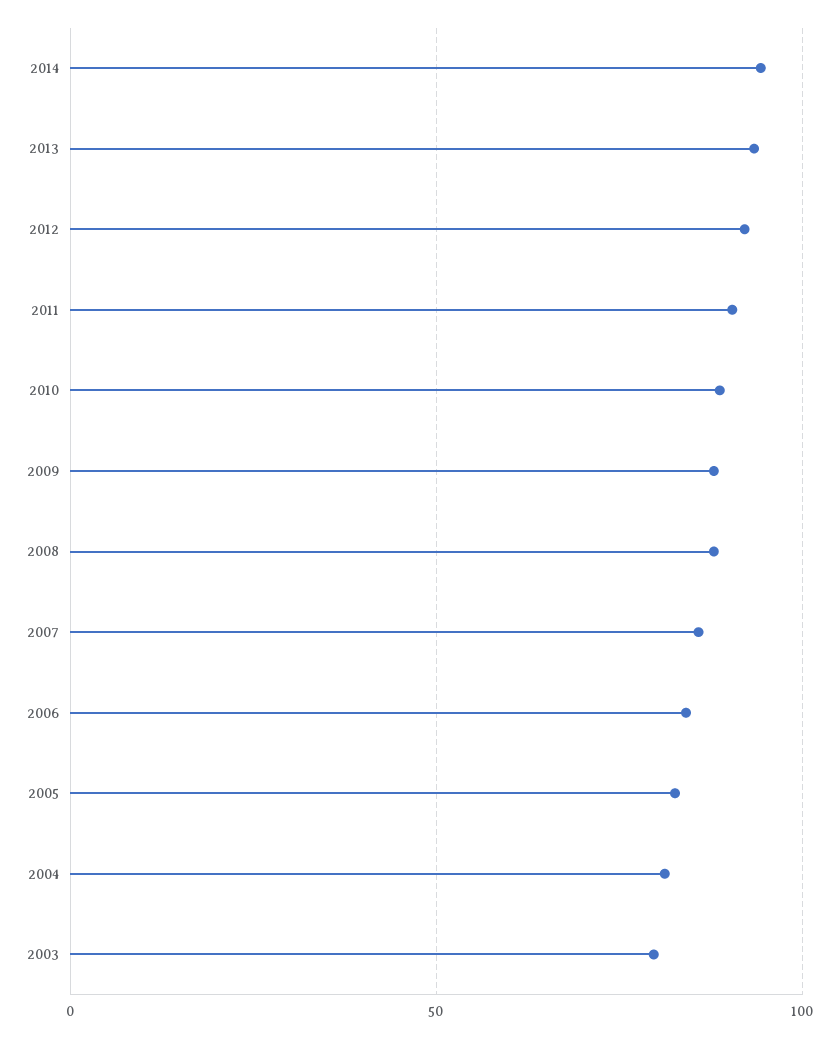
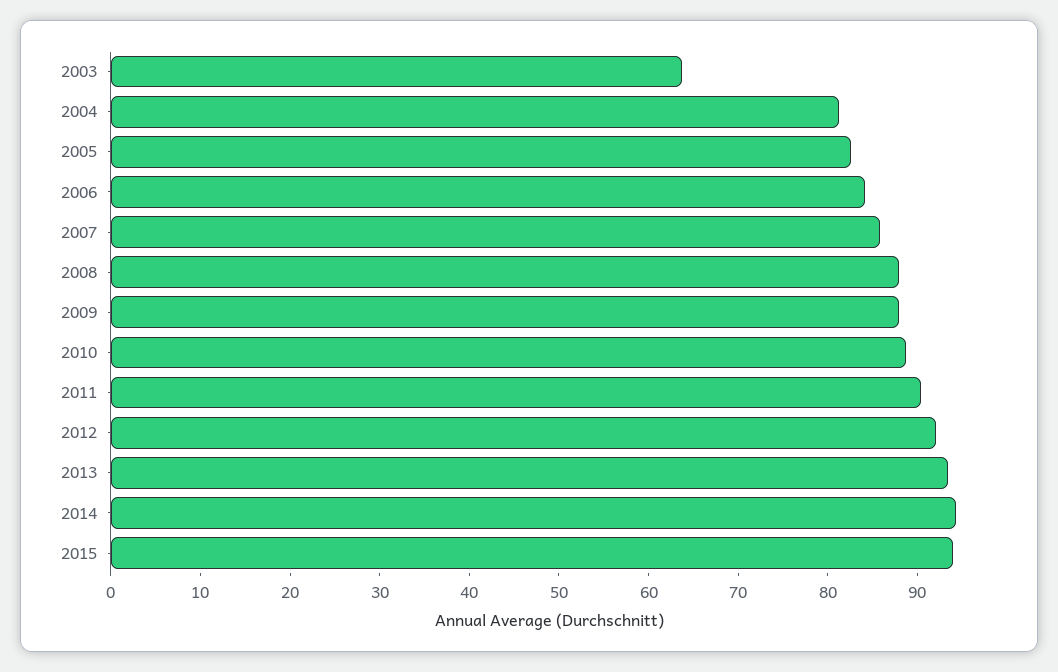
2003: 80 -> 64
2015: none -> 94

